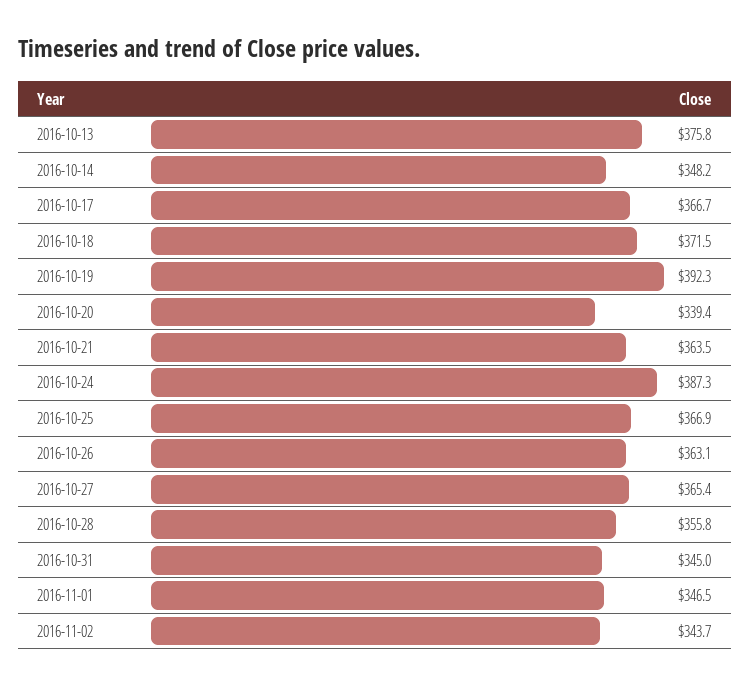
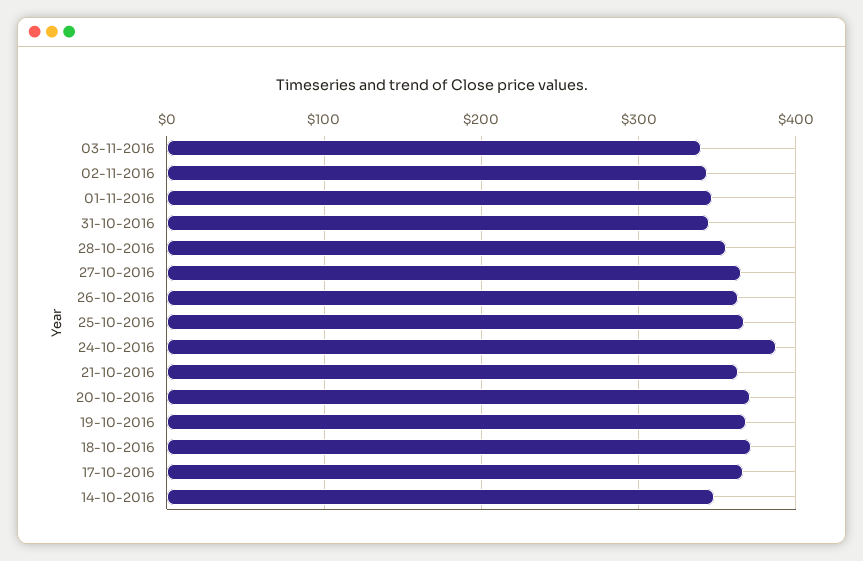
2016-10-13: 375.8 -> none
2016-10-19: 392.3 -> 370
2016-10-20: 339.4 -> 370
03-11-2016: none -> 340

